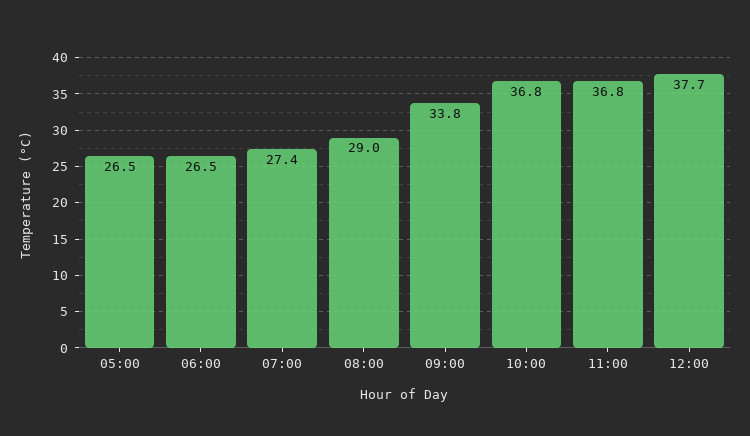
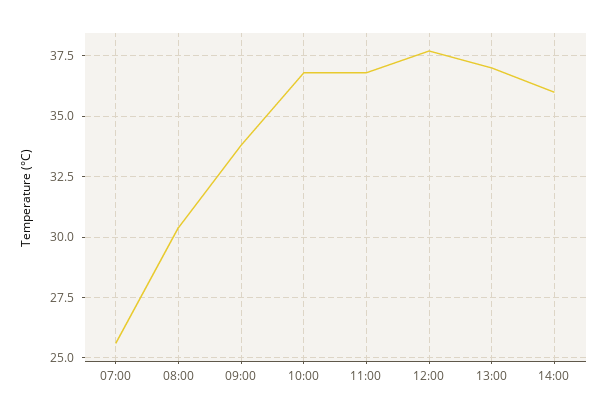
05:00: 26.5 -> none
06:00: 26.5 -> none
07:00: 27.4 -> 25.5
08:00: 29 -> 30.5
13:00: none -> 37
14:00: none -> 36

